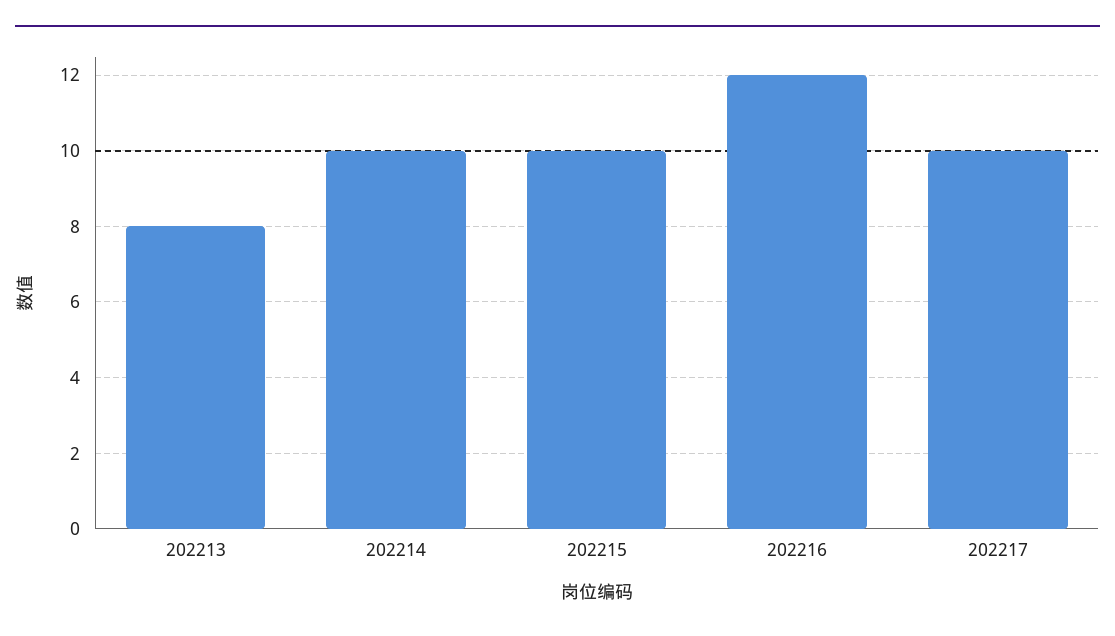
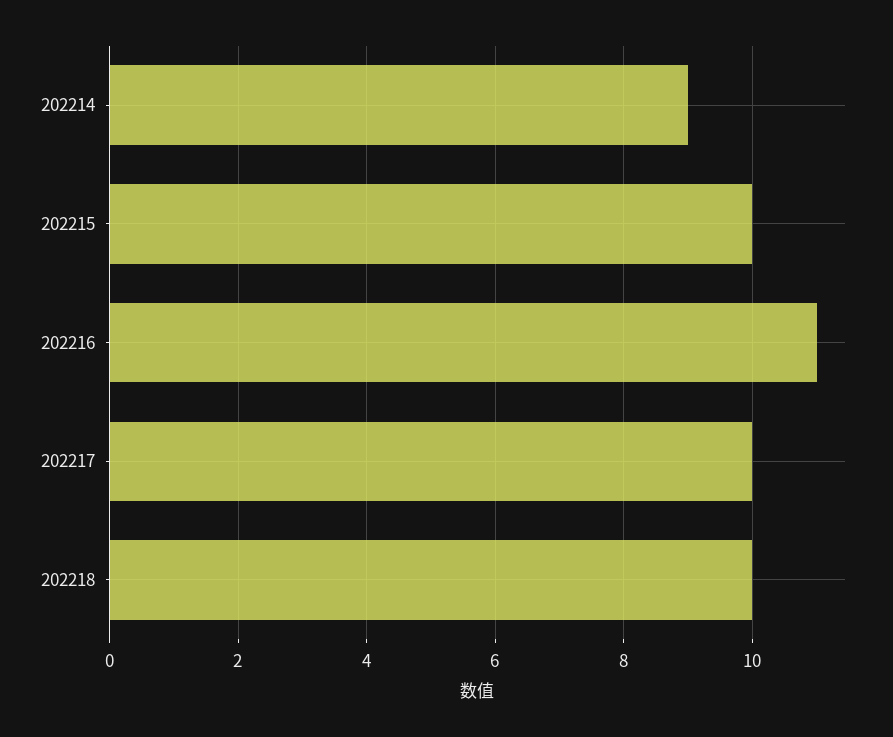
202213: 8 -> none
202214: 10 -> 9
202216: 12 -> 11
202218: none -> 10

